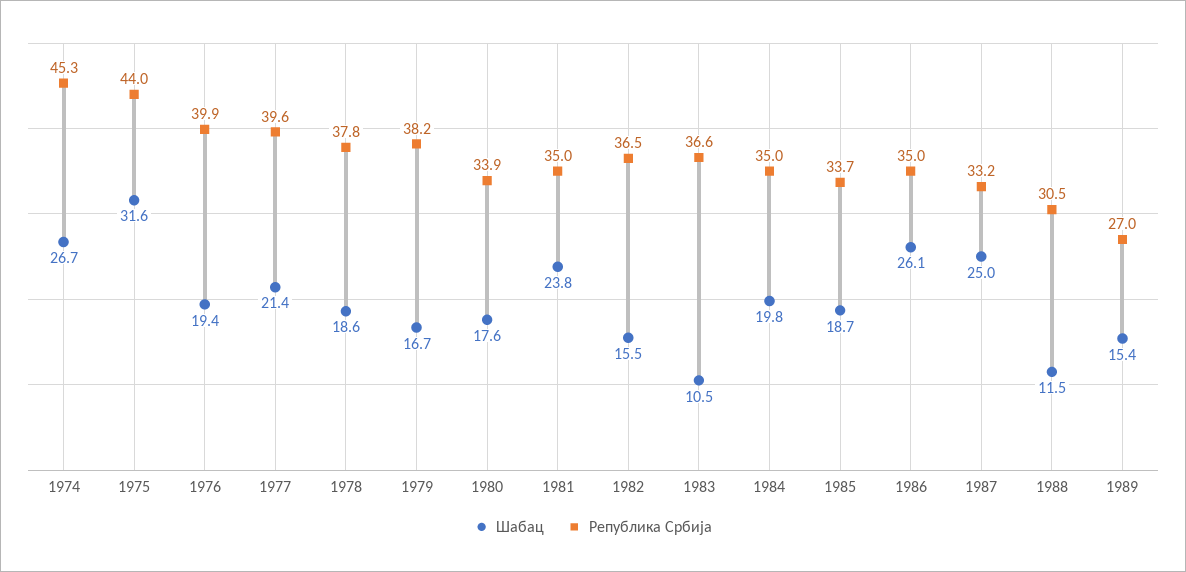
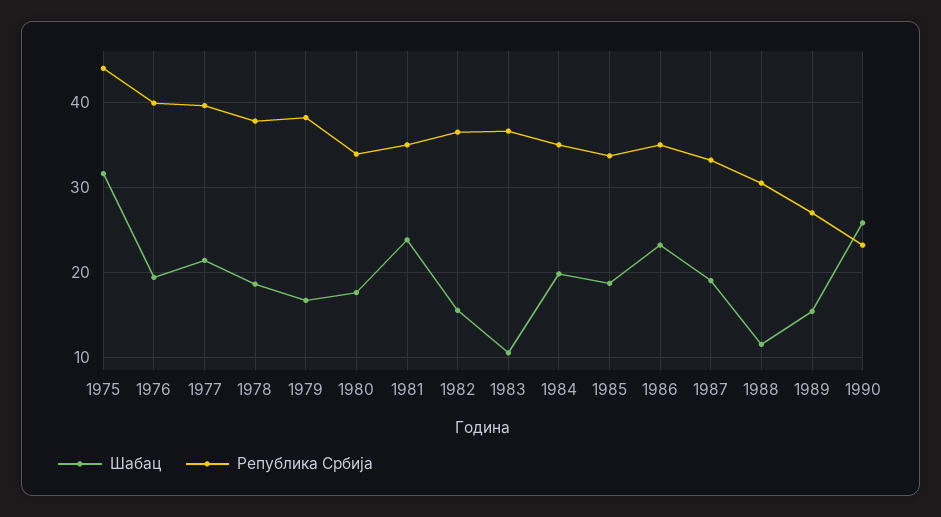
Шабац, 1974: 26.7 -> none
Република Србија, 1974: 45.3 -> none
Шабац, 1986: 26.1 -> 23
Шабац, 1987: 25 -> 19
Шабац, 1990: none -> 26
Република Србија, 1990: none -> 23

